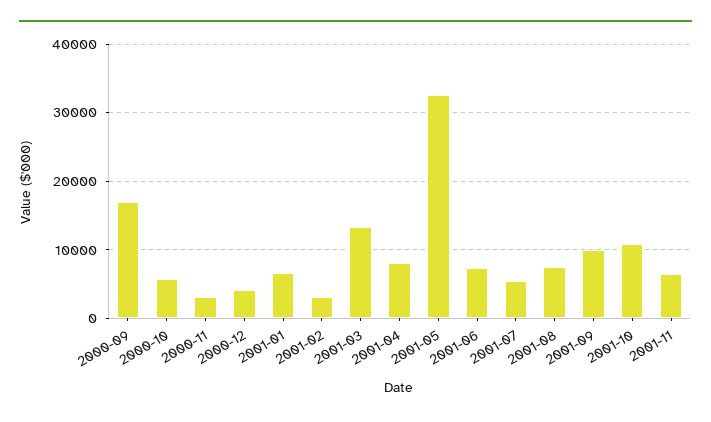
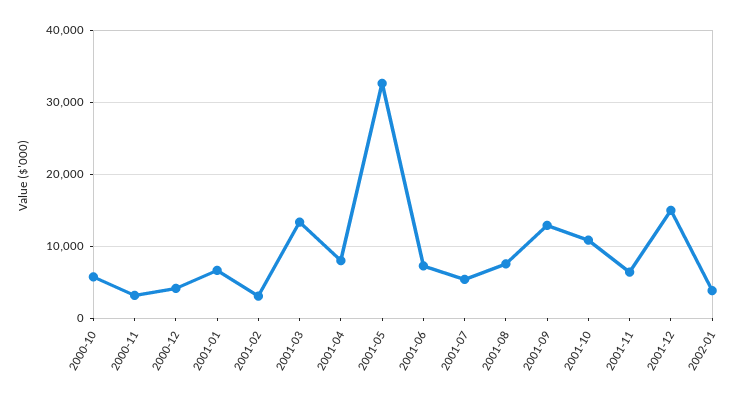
2000-09: 17000 -> none
2001-09: 10000 -> 13000
2001-12: none -> 15000
2002-01: none -> 4000

